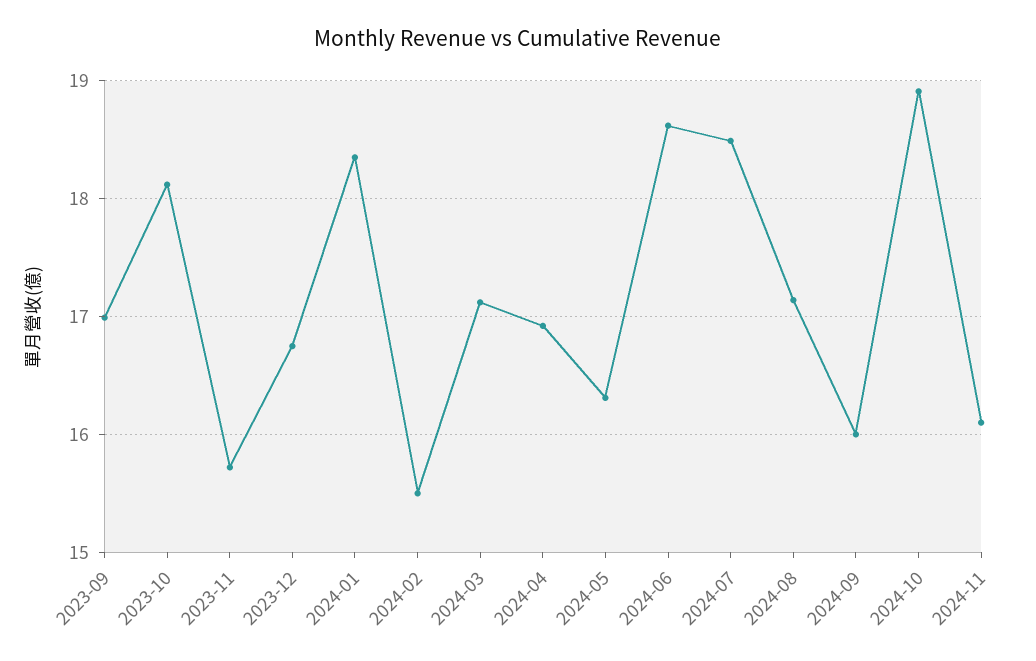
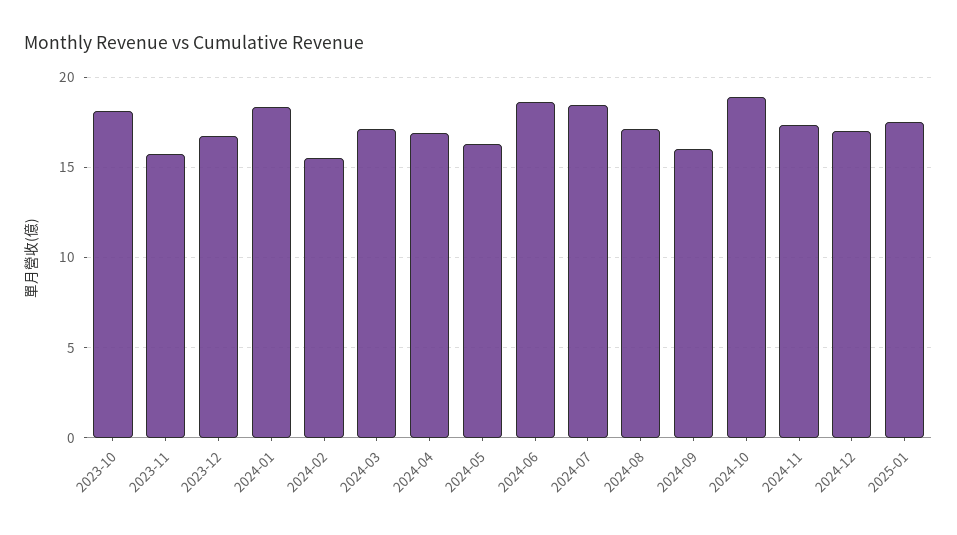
2023-09: 17 -> none
2024-11: 16.1 -> 17.5
2024-12: none -> 17
2025-01: none -> 17.5

